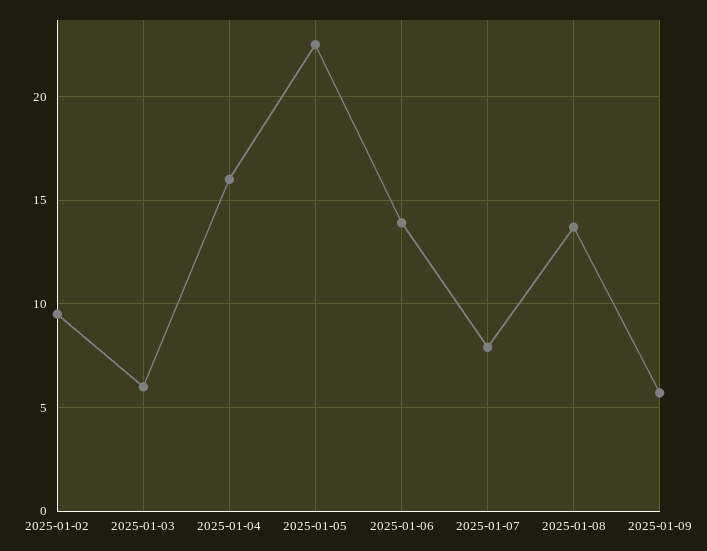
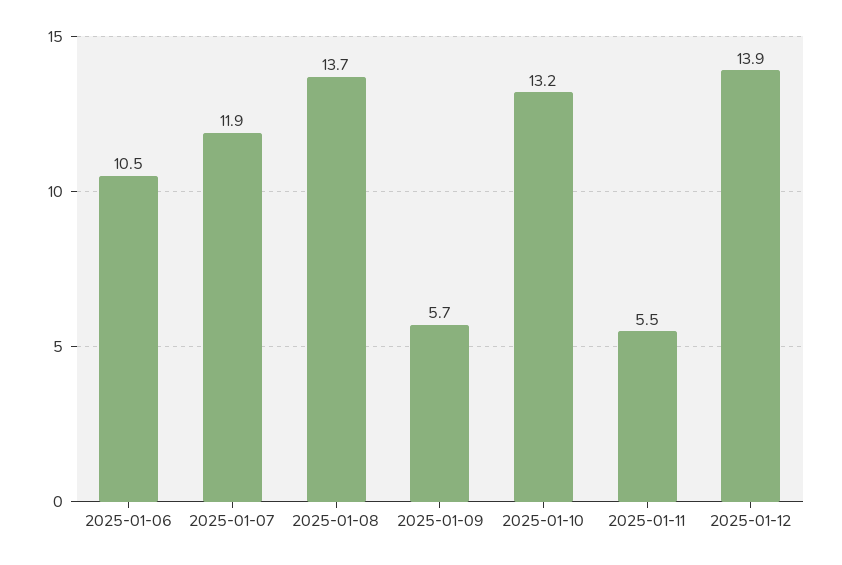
2025-01-02: 9.5 -> none
2025-01-03: 6 -> none
2025-01-04: 16 -> none
2025-01-05: 22.5 -> none
2025-01-06: 14 -> 10.5
2025-01-07: 8 -> 11.9
2025-01-10: none -> 13.2
2025-01-11: none -> 5.5
2025-01-12: none -> 13.9

